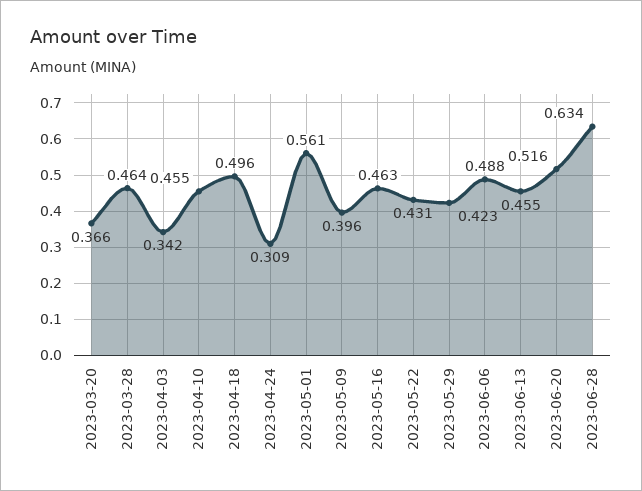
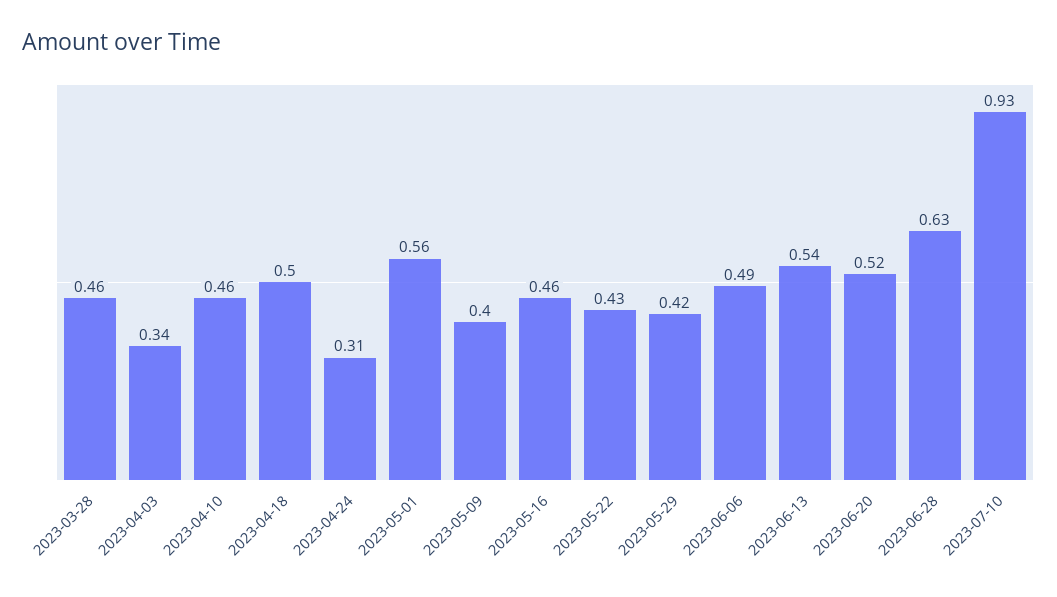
2023-03-20: 0.366 -> none
2023-06-13: 0.455 -> 0.54
2023-07-10: none -> 0.93

